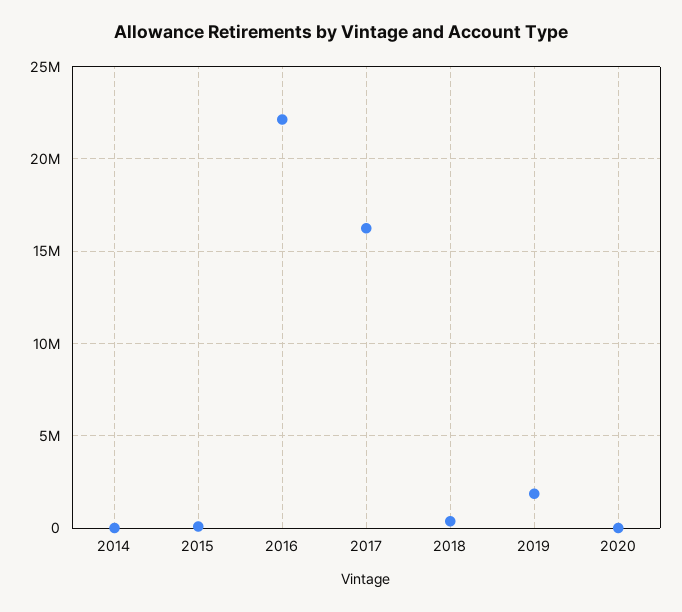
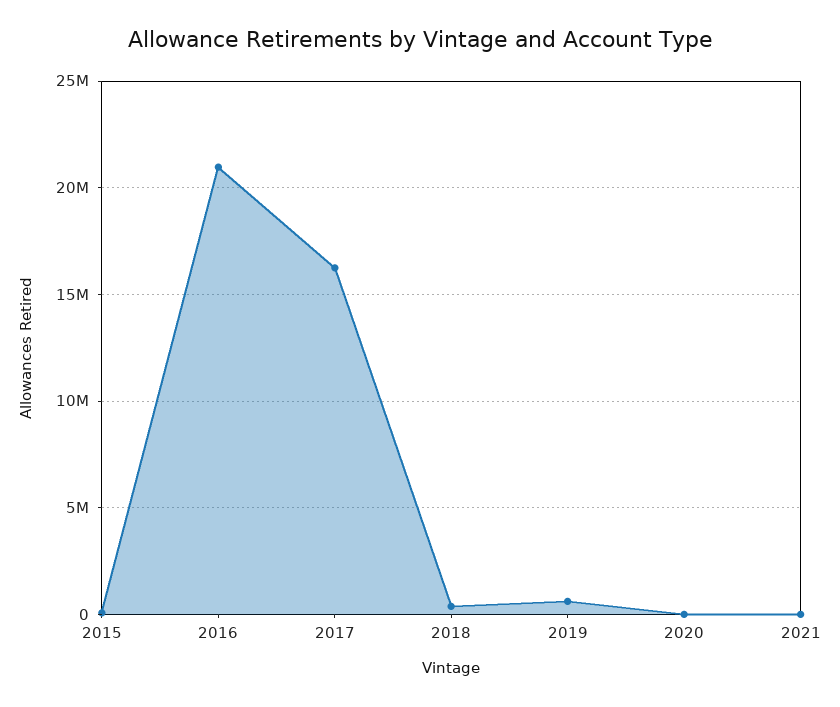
2014: 0 -> none
2016: 22000000 -> 21000000
2019: 2000000 -> 500000
2021: none -> 0

